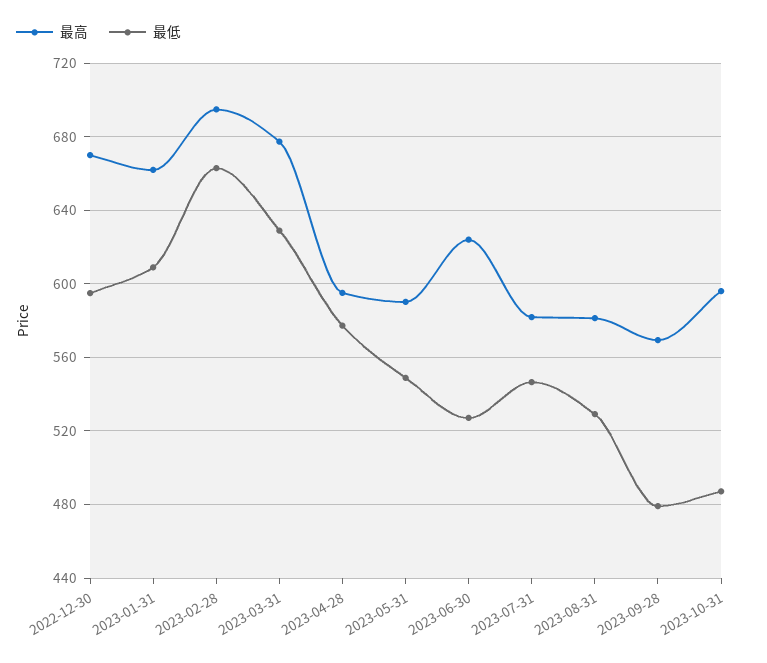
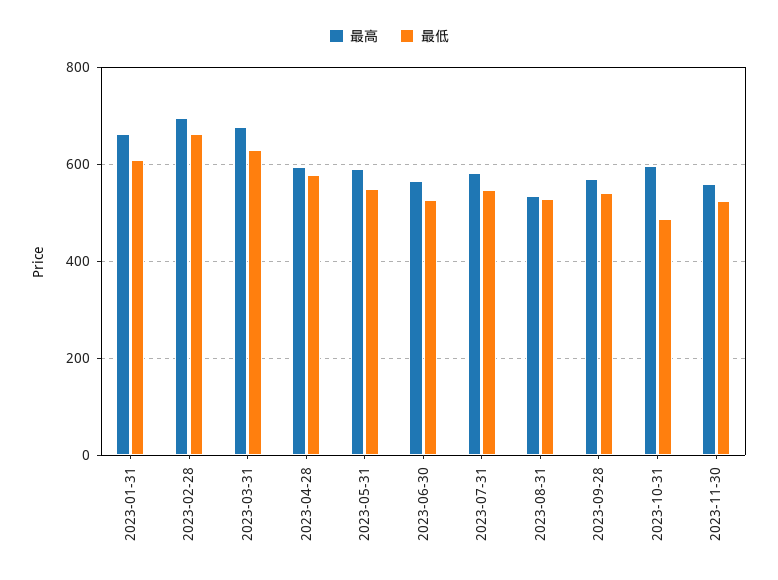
最高, 2022-12-30: 670 -> none
最低, 2022-12-30: 595 -> none
最高, 2023-06-30: 625 -> 560
最高, 2023-08-31: 580 -> 540
最低, 2023-09-28: 480 -> 540
最高, 2023-11-30: none -> 560
最低, 2023-11-30: none -> 520

